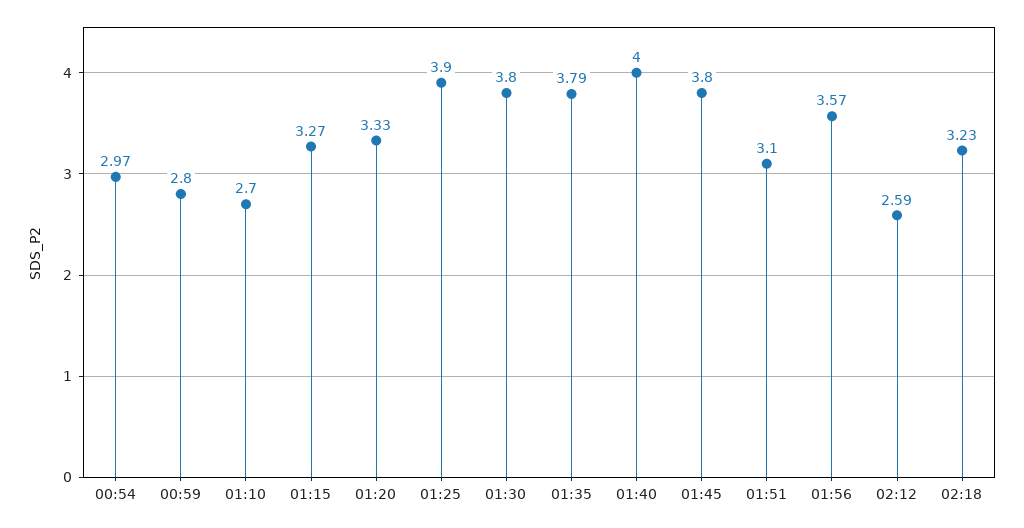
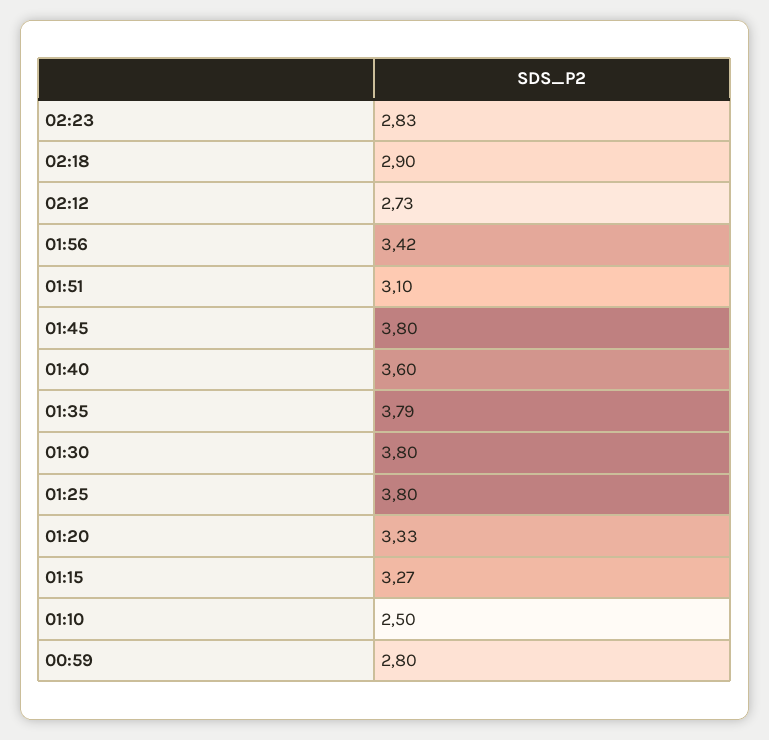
00:54: 2.97 -> none
01:10: 2.7 -> 2.5
01:25: 3.9 -> 3.8
01:40: 4 -> 3.6
01:56: 3.57 -> 3.42
02:12: 2.59 -> 2.73
02:18: 3.23 -> 2.9
02:23: none -> 2.83

